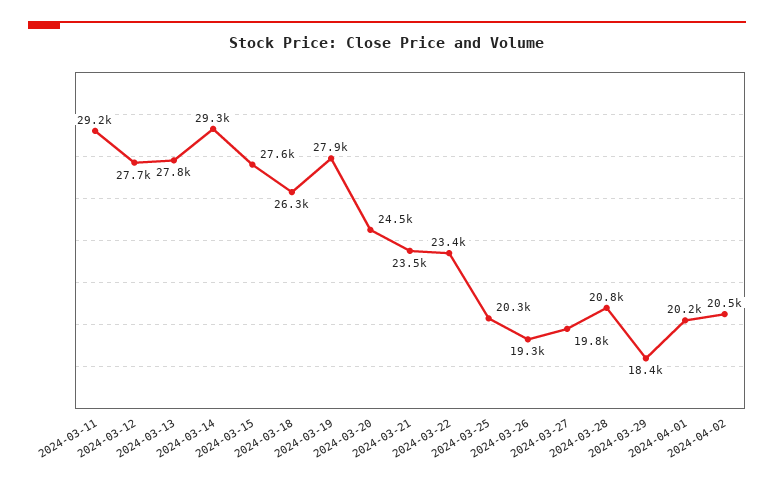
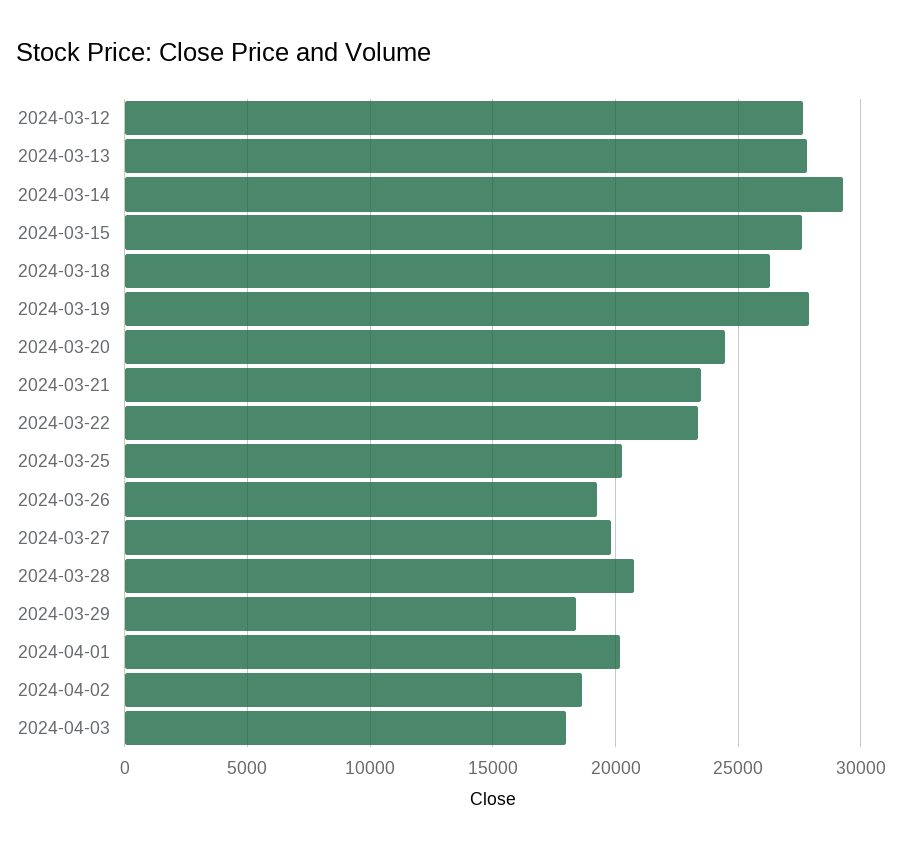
2024-03-11: 29200 -> none
2024-04-02: 20500 -> 18500
2024-04-03: none -> 18000

